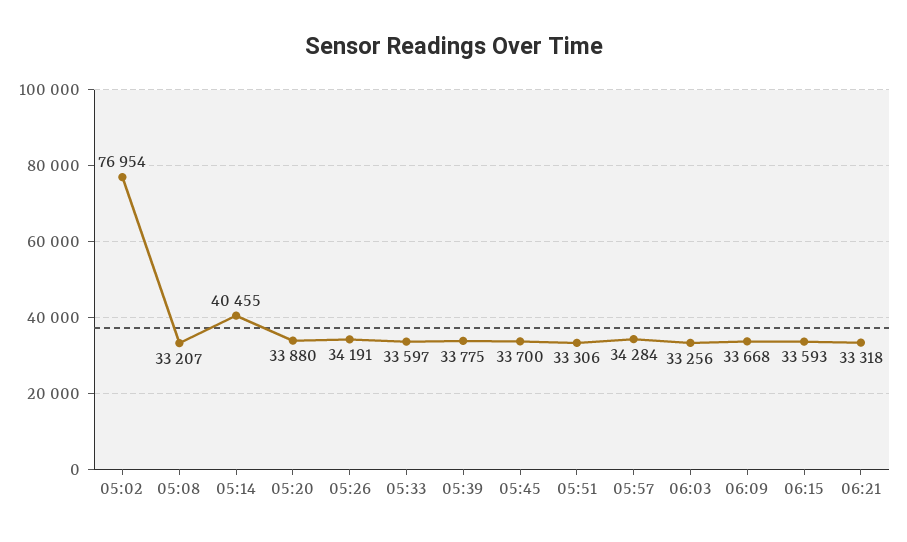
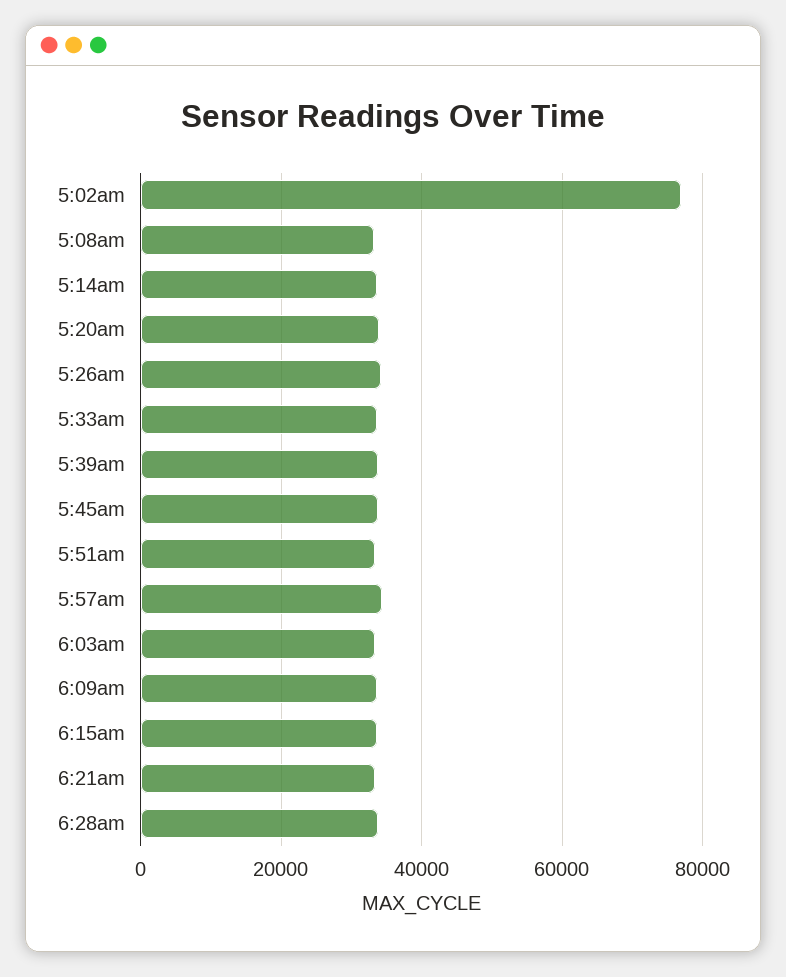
05:14: 40455 -> 34000
6:28am: none -> 34000

